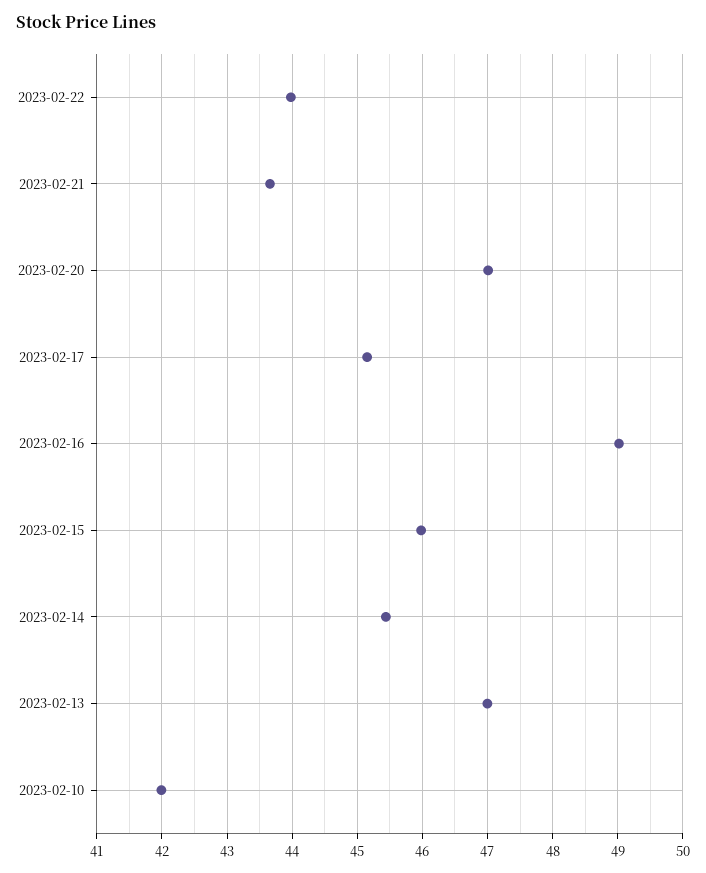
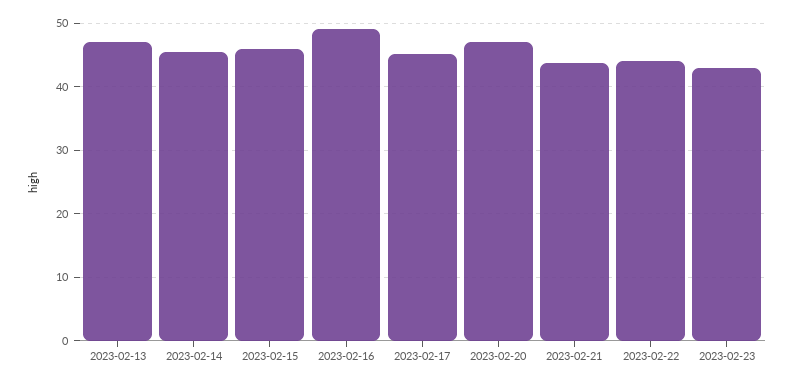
2023-02-10: 42 -> none
2023-02-23: none -> 43

